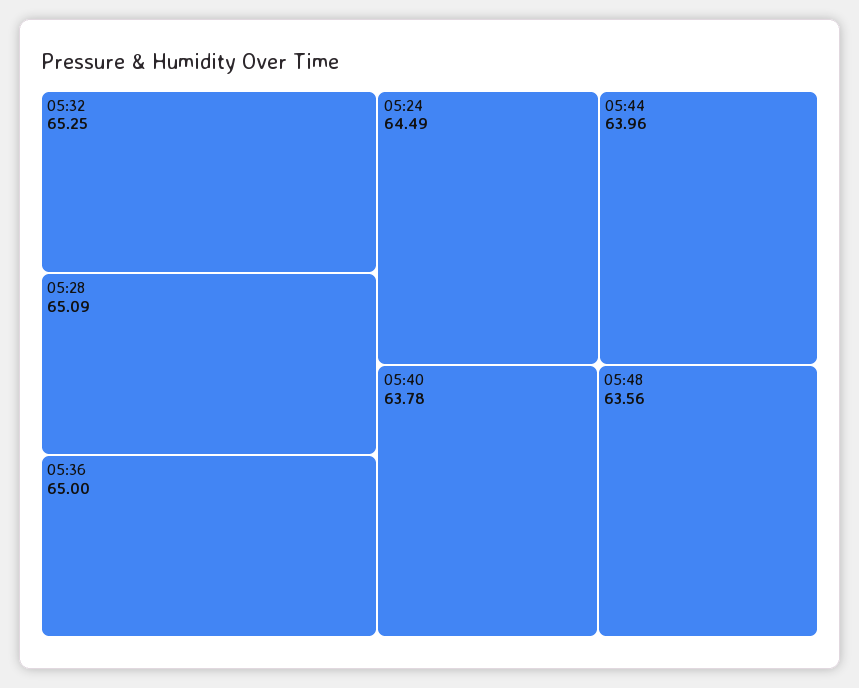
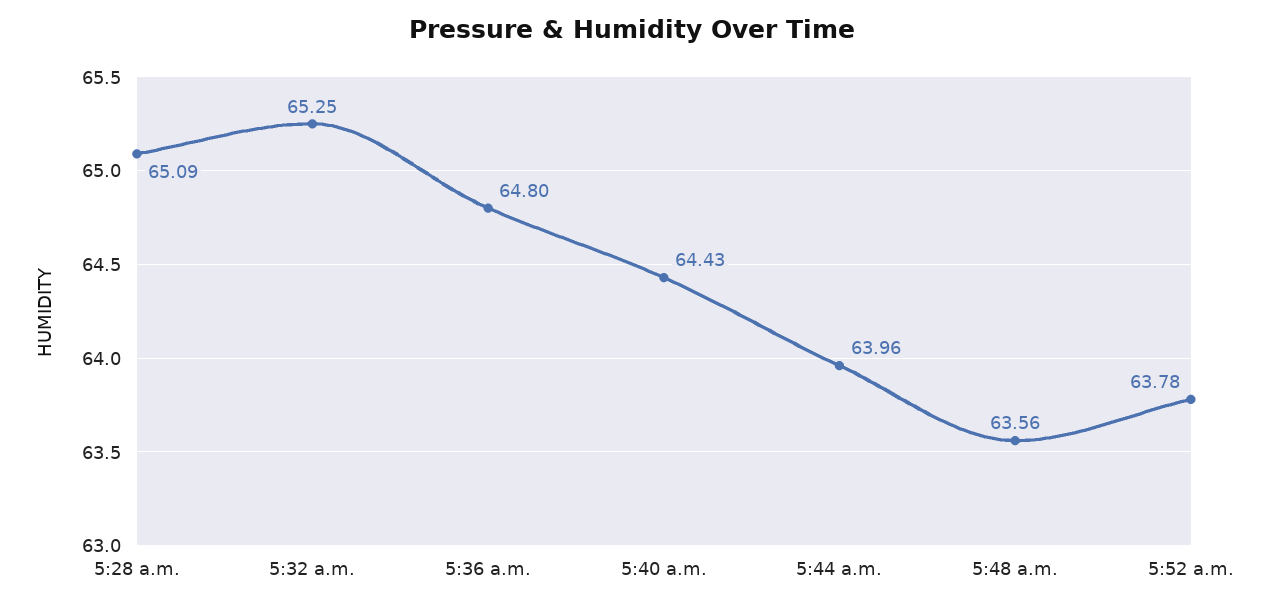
05:36: 65 -> 64.8
05:24: 64.49 -> none
05:40: 63.78 -> 64.43
5:52 a.m.: none -> 63.78

